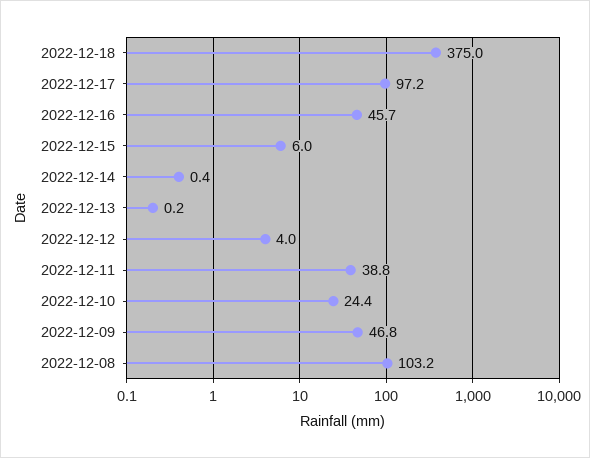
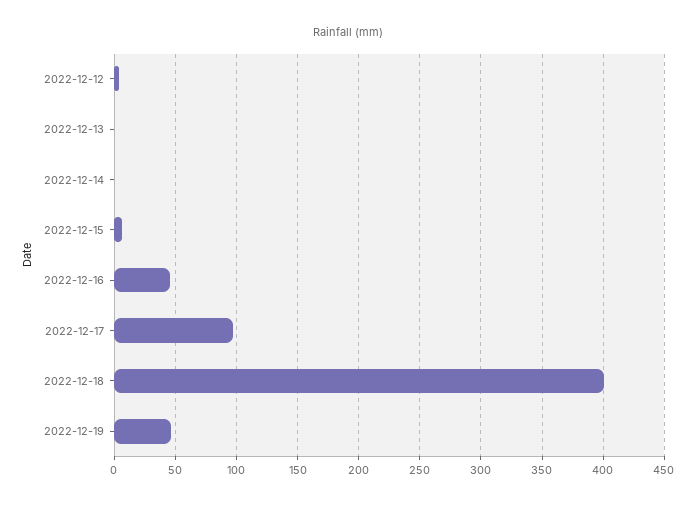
2022-12-18: 375 -> 400
2022-12-11: 38.8 -> none
2022-12-10: 24.4 -> none
2022-12-09: 46.8 -> none
2022-12-08: 103.2 -> none
2022-12-19: none -> 45

